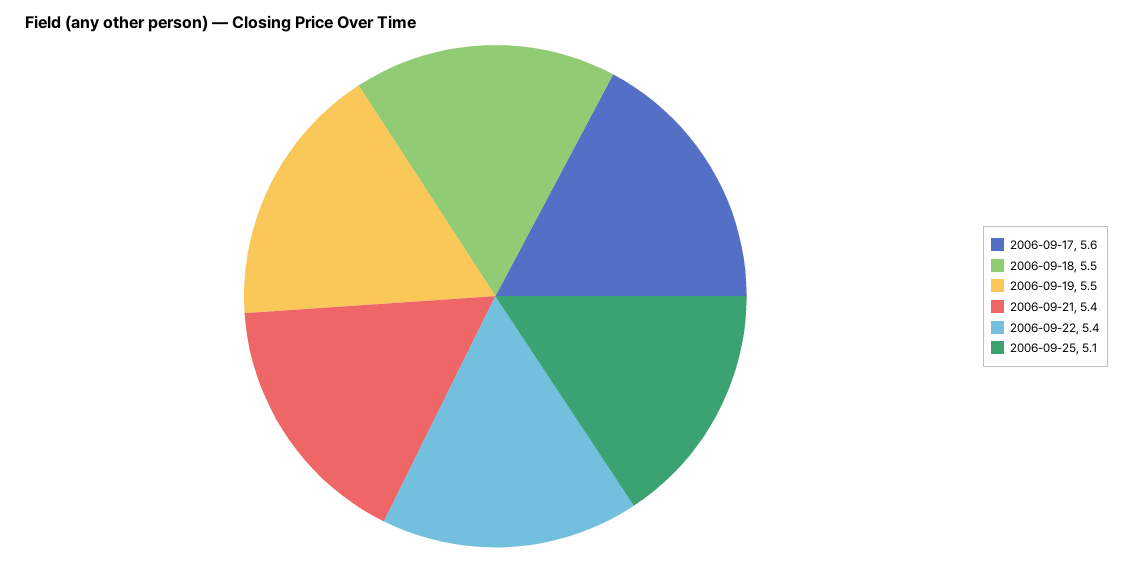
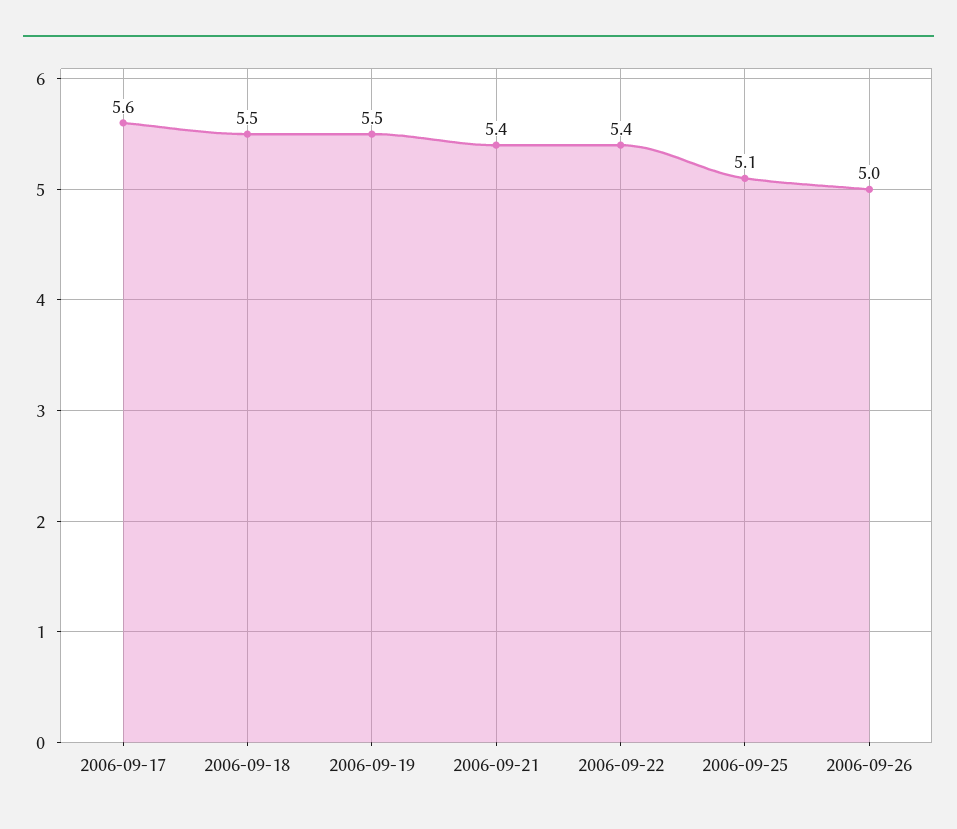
2006-09-26: none -> 5

